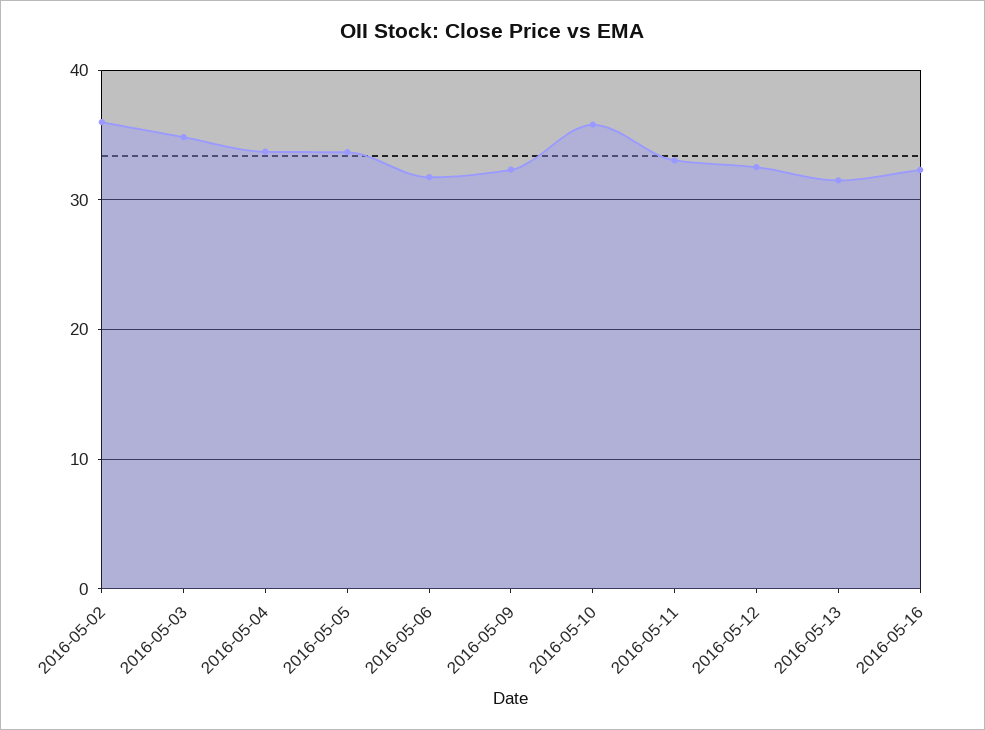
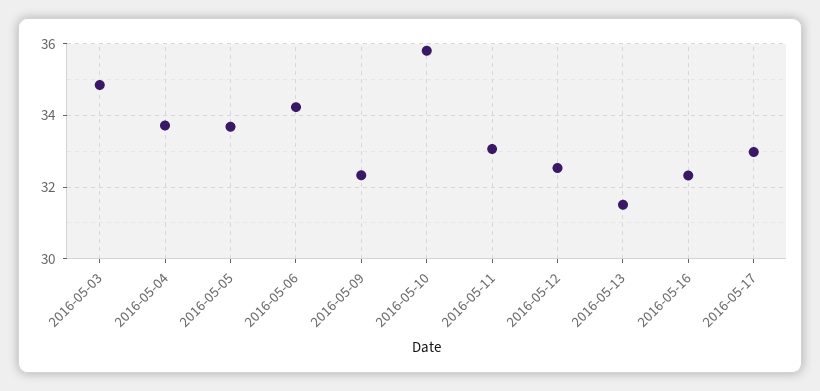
2016-05-02: 36 -> none
2016-05-06: 32 -> 34.2
2016-05-17: none -> 33

